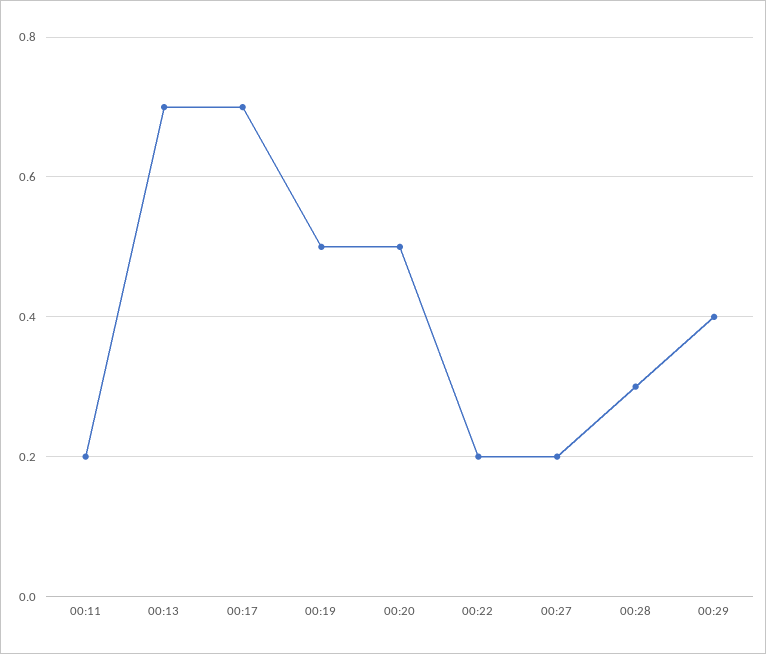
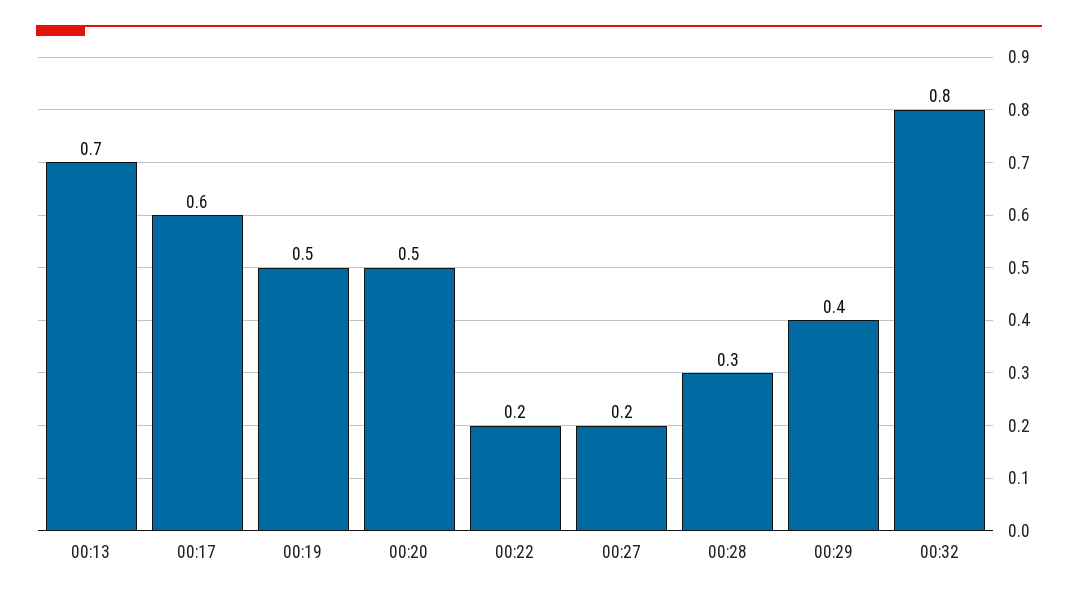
00:11: 0.2 -> none
00:17: 0.7 -> 0.6
00:32: none -> 0.8

